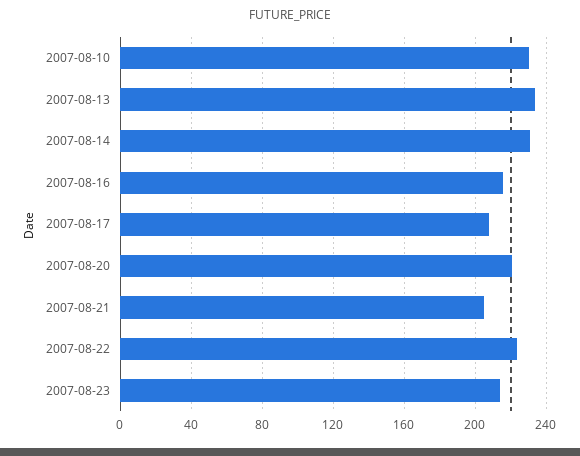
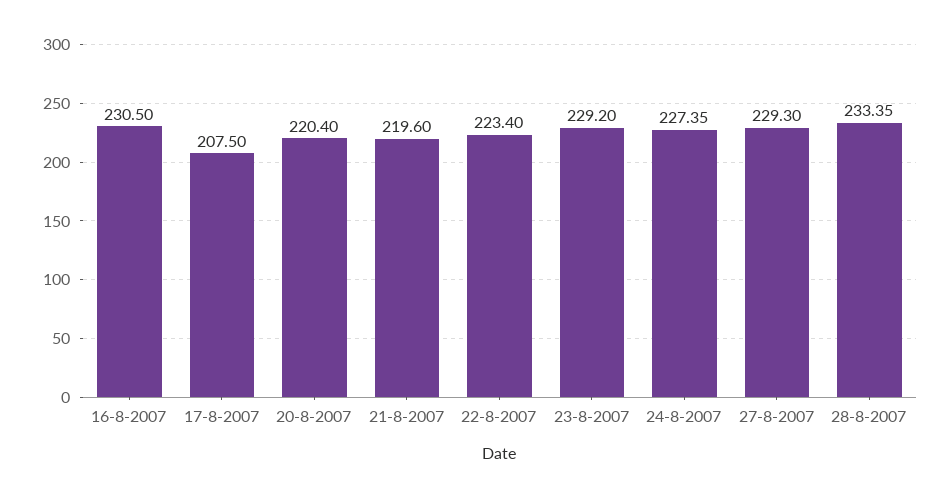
2007-08-10: 230 -> none
2007-08-13: 235 -> none
2007-08-14: 230 -> none
2007-08-16: 215 -> 230.5
2007-08-21: 205 -> 219.6
2007-08-23: 215 -> 229.2
24-8-2007: none -> 227.35
27-8-2007: none -> 229.3
28-8-2007: none -> 233.35

